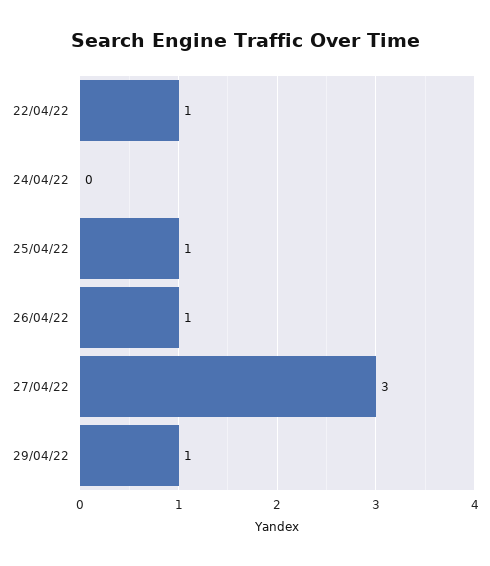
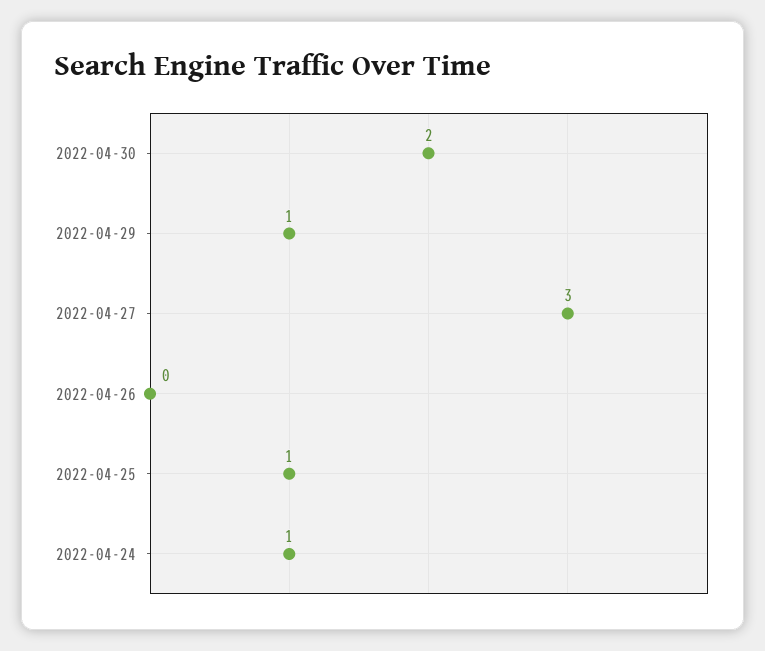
22/04/22: 1 -> none
24/04/22: 0 -> 1
26/04/22: 1 -> 0
2022-04-30: none -> 2

